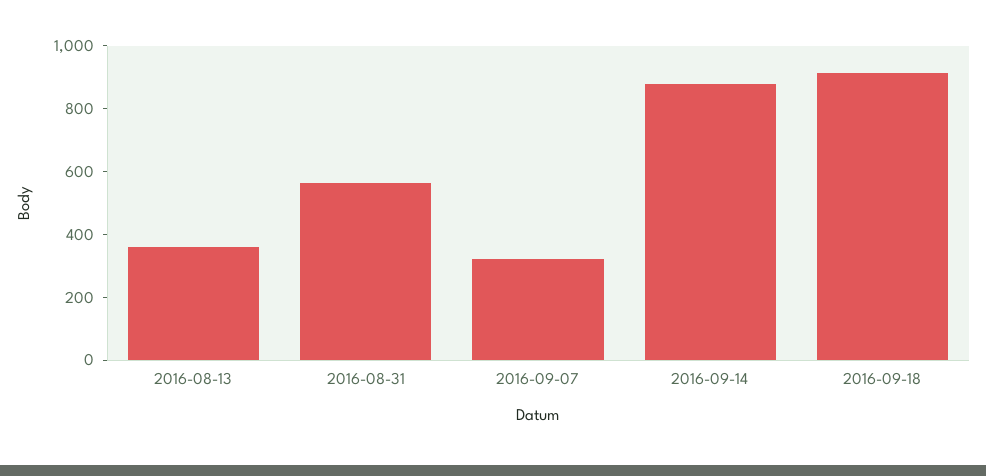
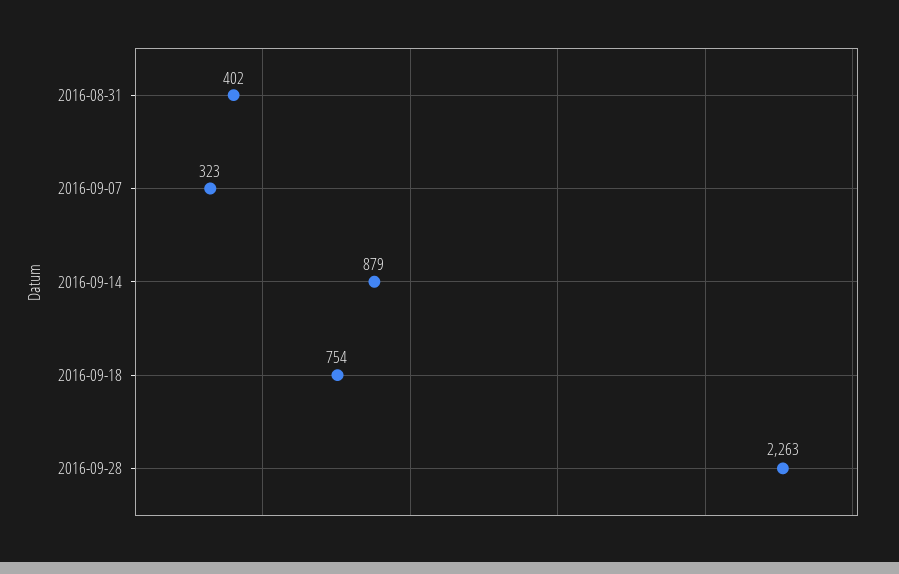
2016-08-13: 350 -> none
2016-08-31: 550 -> 402
2016-09-18: 900 -> 754
2016-09-28: none -> 2263

